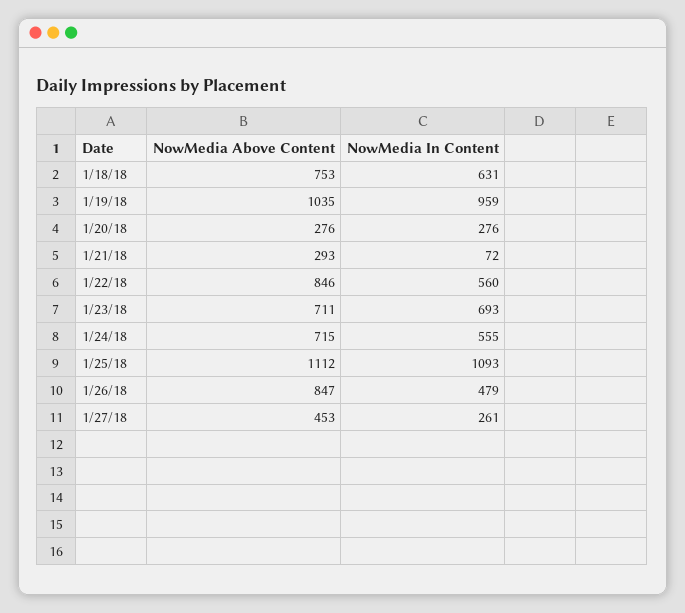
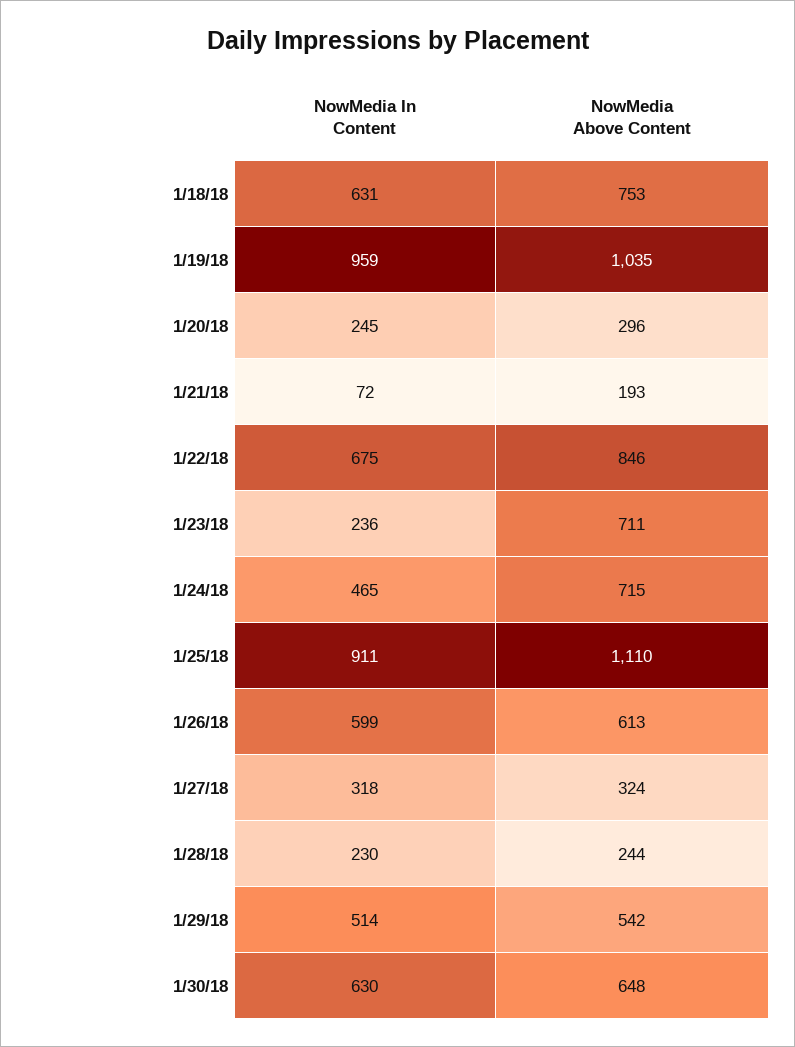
NowMedia Above Content, 1/20/18: 276 -> 296
NowMedia In Content, 1/20/18: 276 -> 245
NowMedia Above Content, 1/21/18: 293 -> 193
NowMedia In Content, 1/22/18: 560 -> 675
NowMedia In Content, 1/23/18: 693 -> 236
NowMedia In Content, 1/24/18: 555 -> 465
NowMedia Above Content, 1/25/18: 1112 -> 1110
NowMedia In Content, 1/25/18: 1093 -> 911
NowMedia Above Content, 1/26/18: 847 -> 613
NowMedia In Content, 1/26/18: 479 -> 599
NowMedia Above Content, 1/27/18: 453 -> 324
NowMedia In Content, 1/27/18: 261 -> 318
NowMedia In Content, 1/28/18: none -> 230
NowMedia Above Content, 1/28/18: none -> 244
NowMedia In Content, 1/29/18: none -> 514
NowMedia Above Content, 1/29/18: none -> 542
NowMedia In Content, 1/30/18: none -> 630
NowMedia Above Content, 1/30/18: none -> 648

